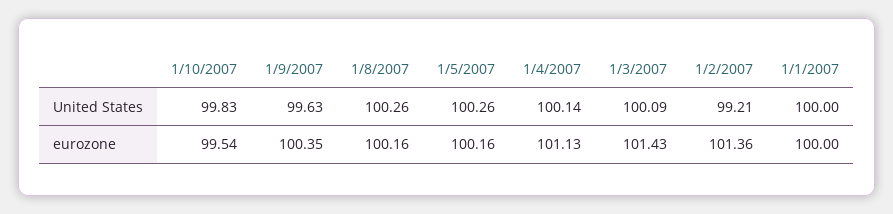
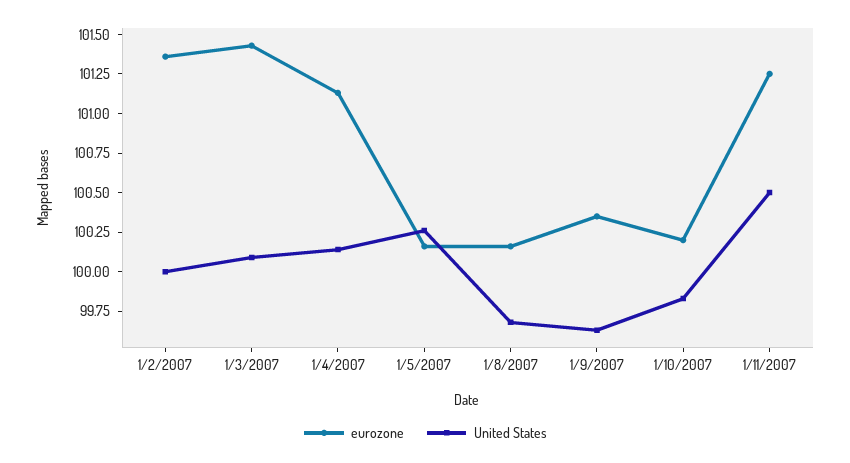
United States, 1/8/2007: 100.26 -> 99.75
United States, 1/2/2007: 99.21 -> 100
United States, 1/1/2007: 100 -> none
eurozone, 1/10/2007: 99.54 -> 100.25
eurozone, 1/1/2007: 100 -> none
eurozone, 1/11/2007: none -> 101.25
United States, 1/11/2007: none -> 100.5

